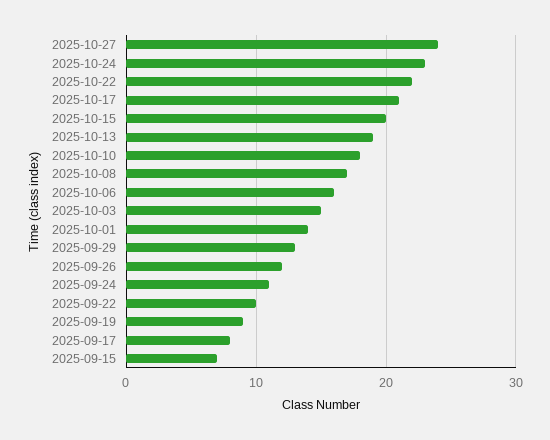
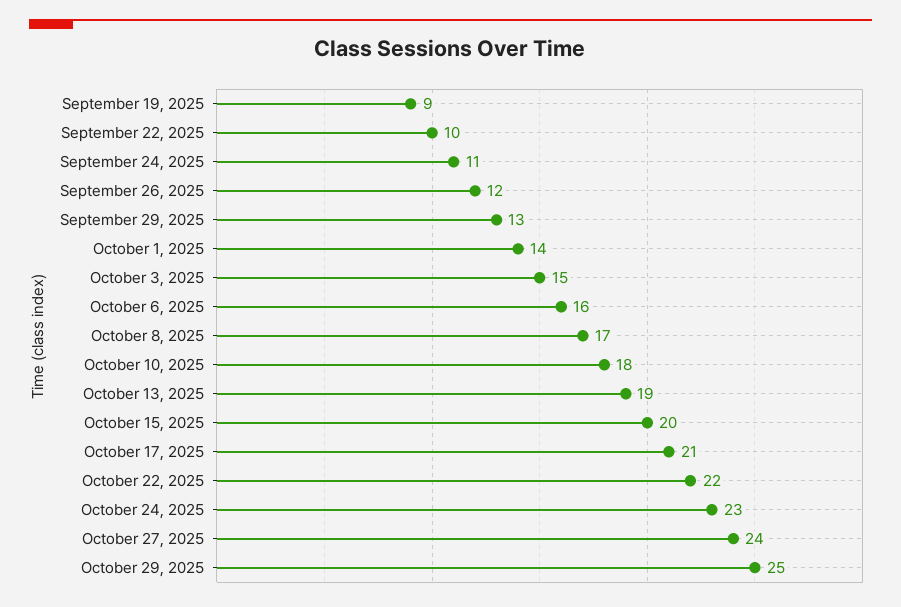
2025-09-17: 8 -> none
2025-09-15: 7 -> none
October 29, 2025: none -> 25

